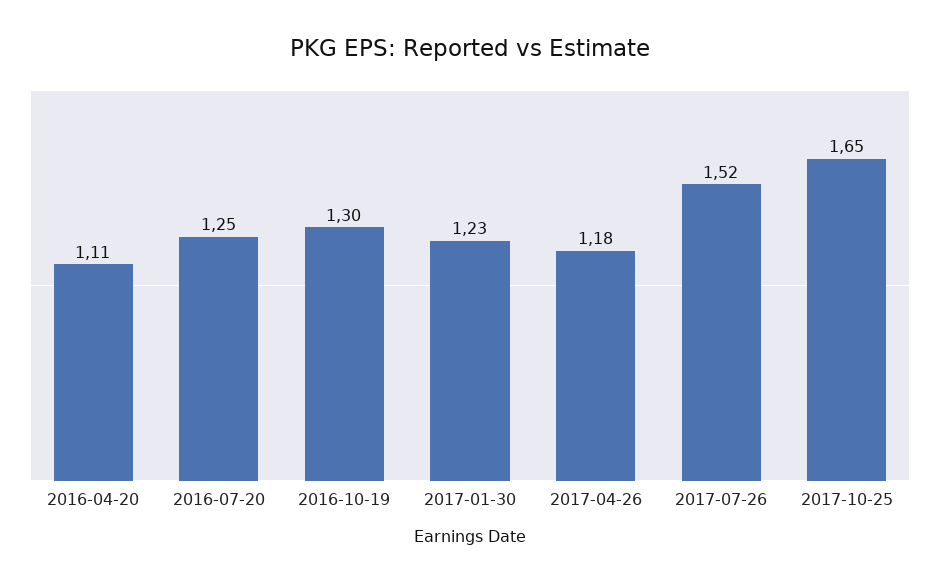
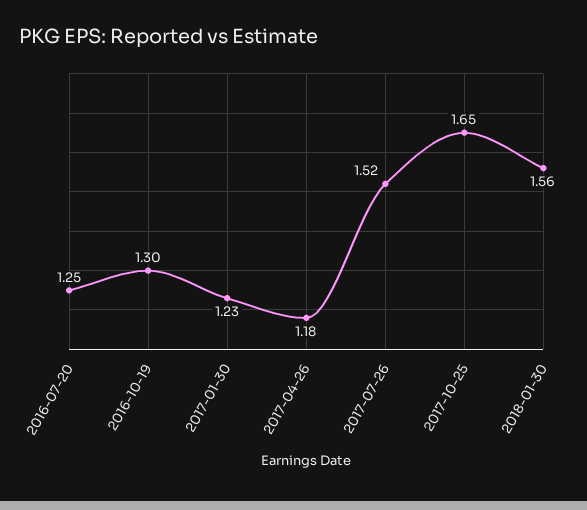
2016-04-20: 1.11 -> none
2018-01-30: none -> 1.56

